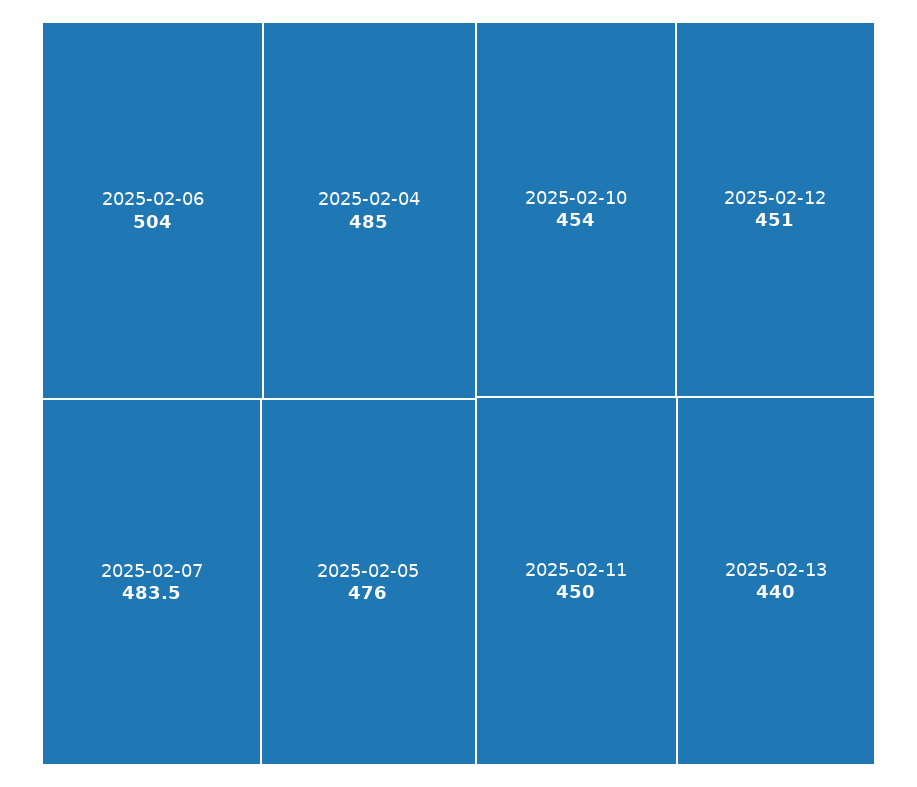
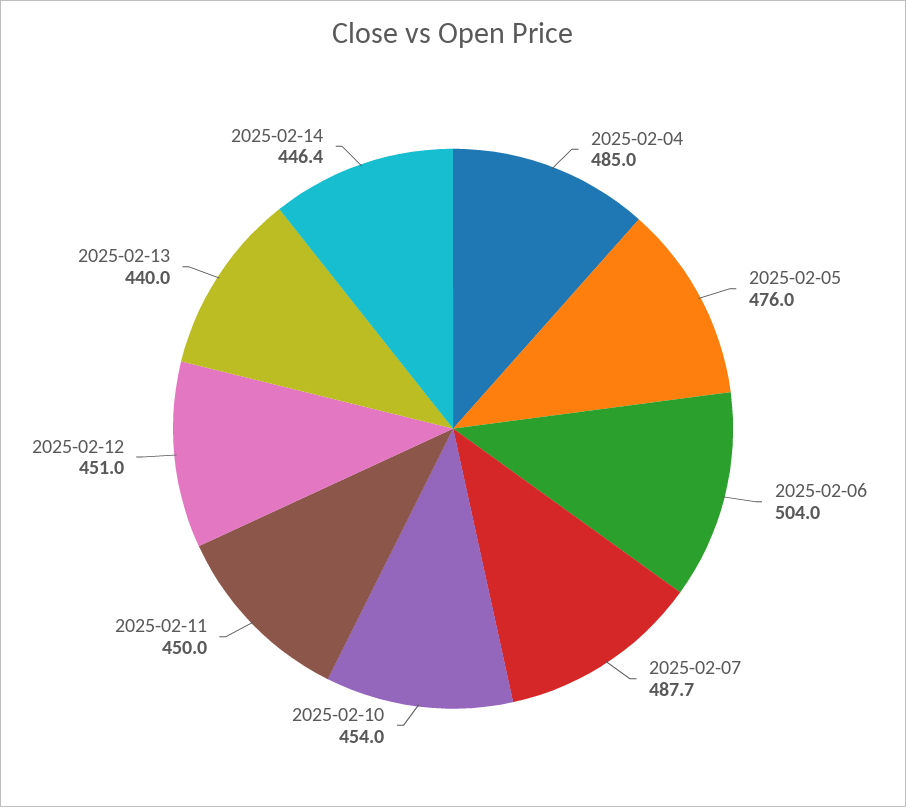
2025-02-07: 483.5 -> 487.7
2025-02-14: none -> 446.4

